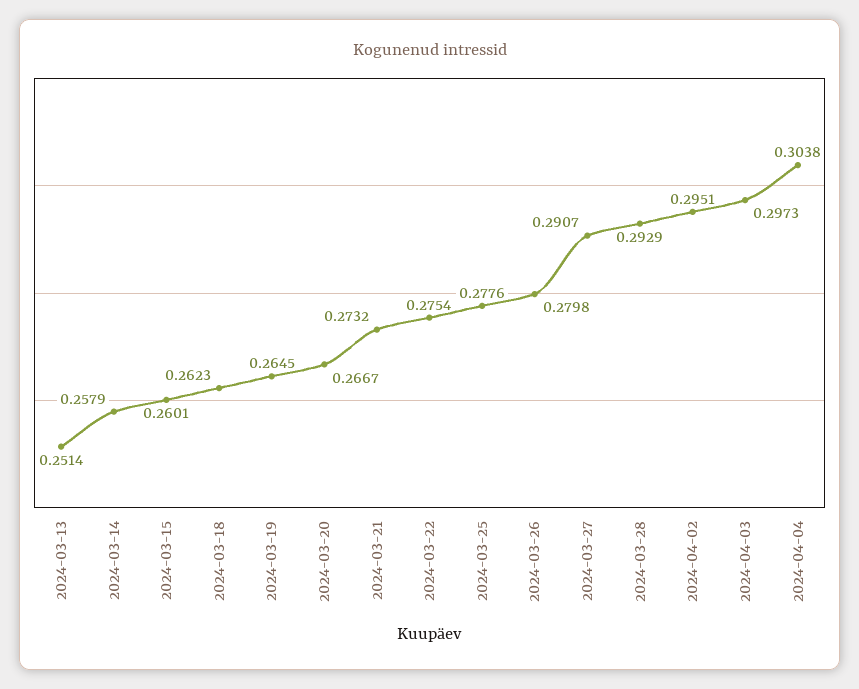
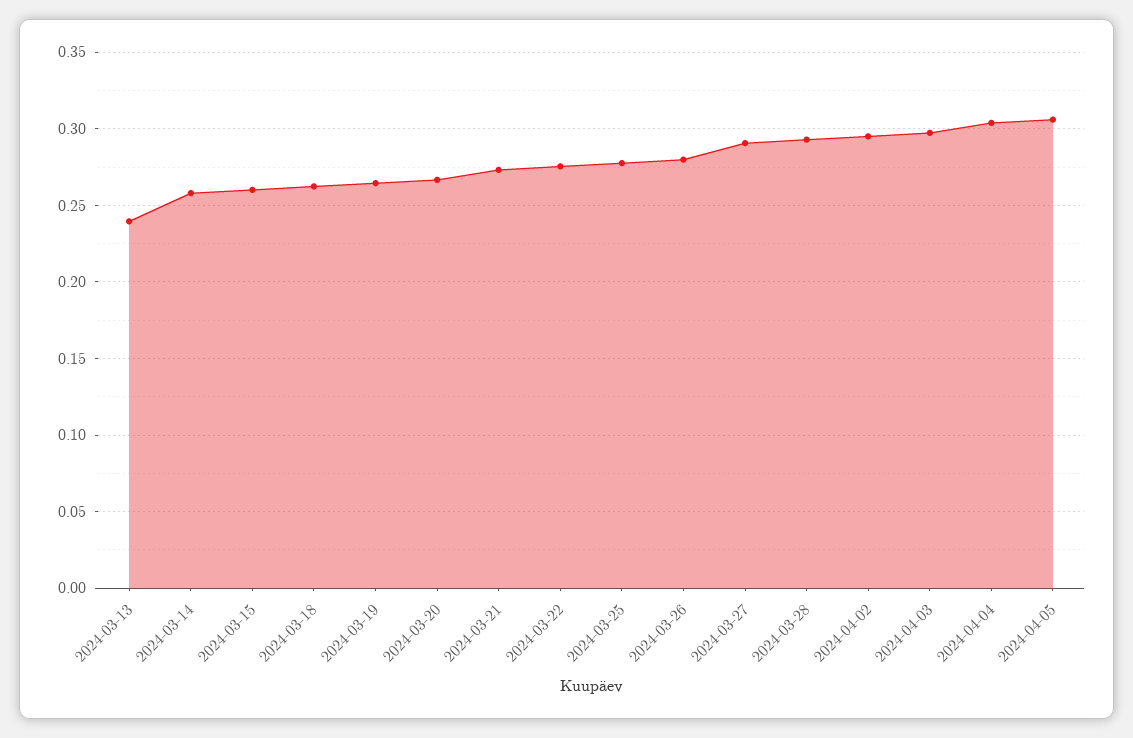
2024-03-13: 0.2514 -> 0.24
2024-04-05: none -> 0.305

